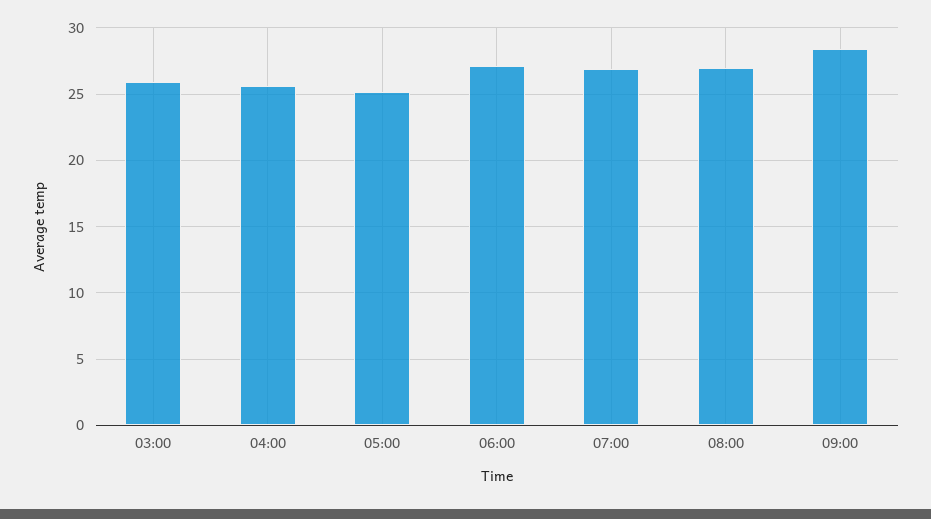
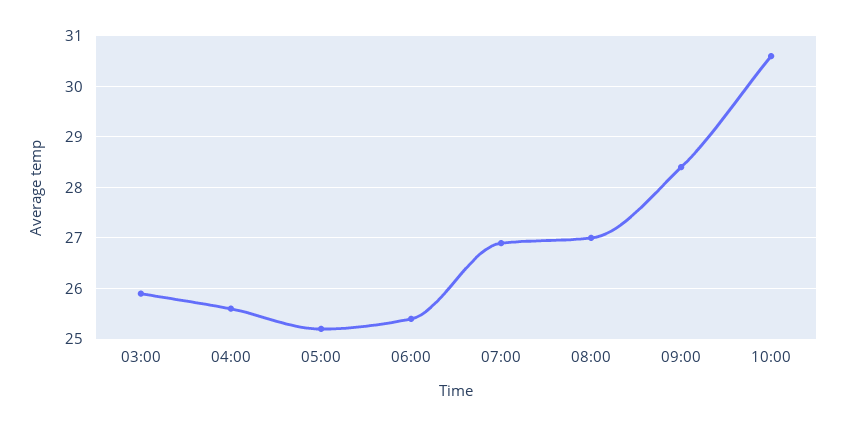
06:00: 27 -> 25.5
10:00: none -> 30.5

